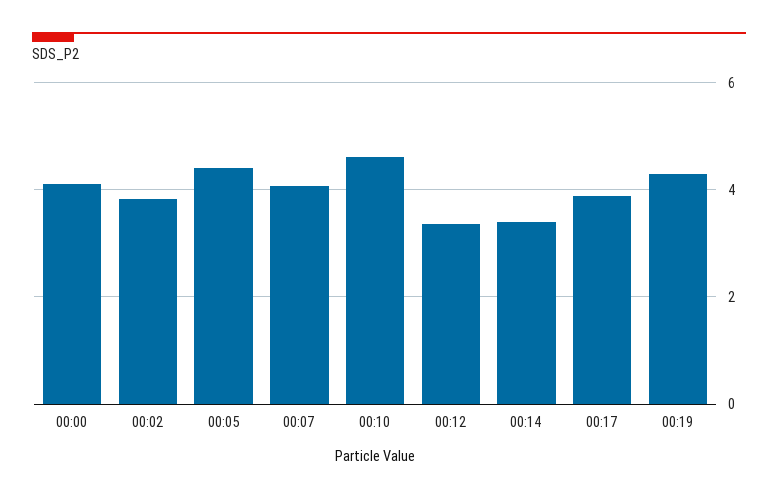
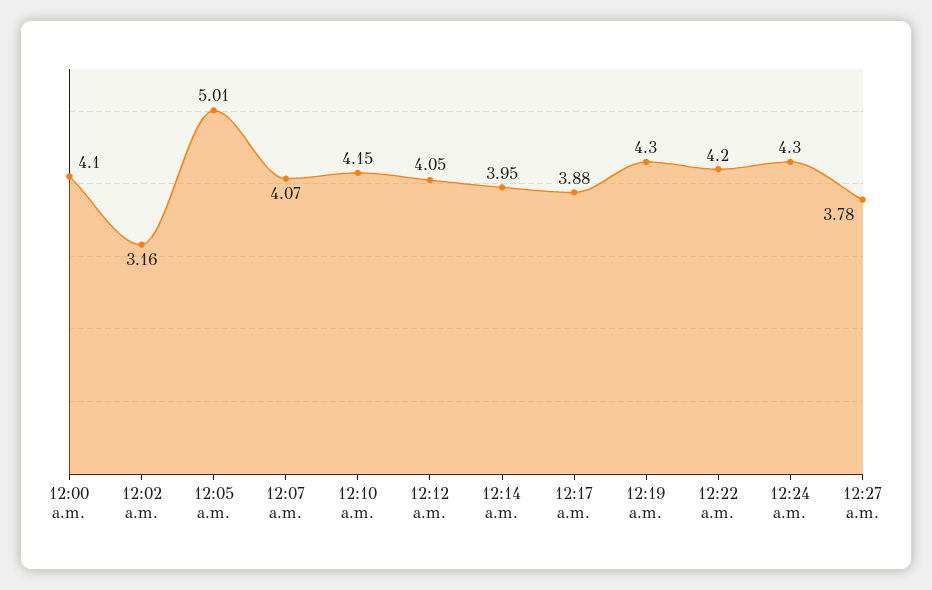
00:02: 3.8 -> 3.16
00:05: 4.4 -> 5.01
00:10: 4.6 -> 4.15
00:12: 3.4 -> 4.05
00:14: 3.4 -> 3.95
12:22 a.m.: none -> 4.2
12:24 a.m.: none -> 4.3
12:27 a.m.: none -> 3.78

